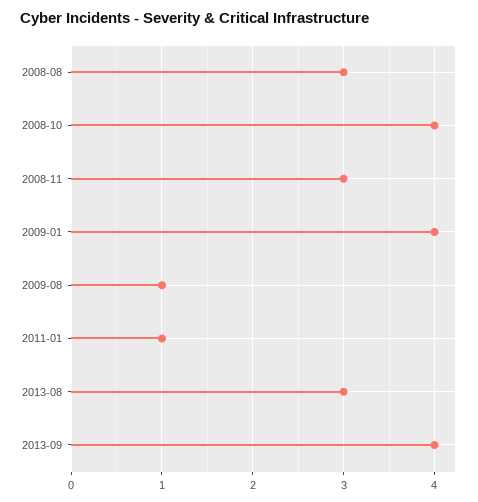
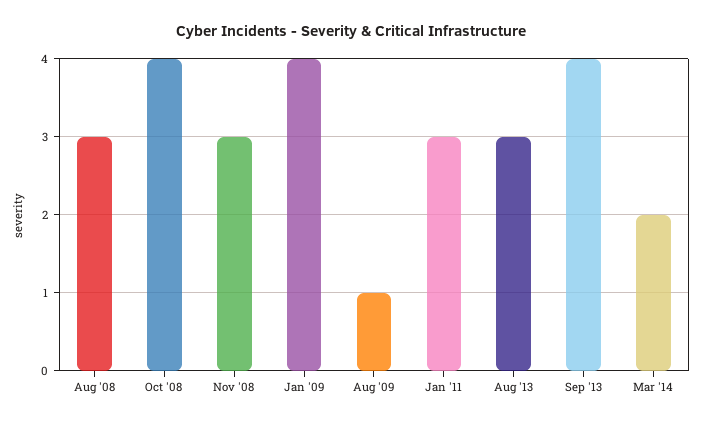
2011-01: 1 -> 3
Mar '14: none -> 2

